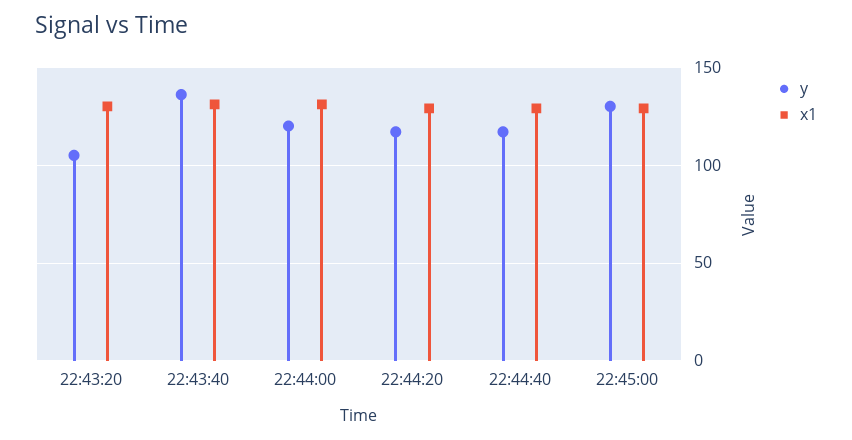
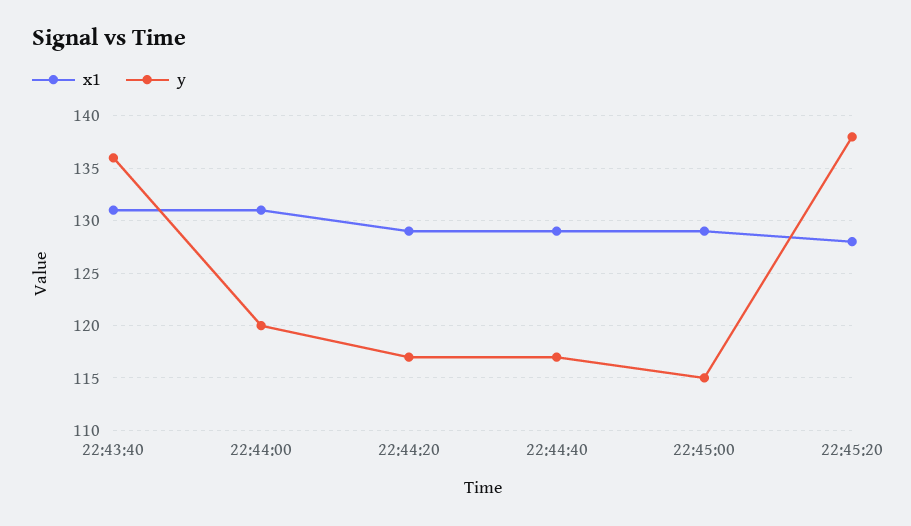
y, 22:43:20: 105 -> none
x1, 22:43:20: 130 -> none
y, 22:45:00: 130 -> 115
x1, 22:45:20: none -> 128
y, 22:45:20: none -> 138

